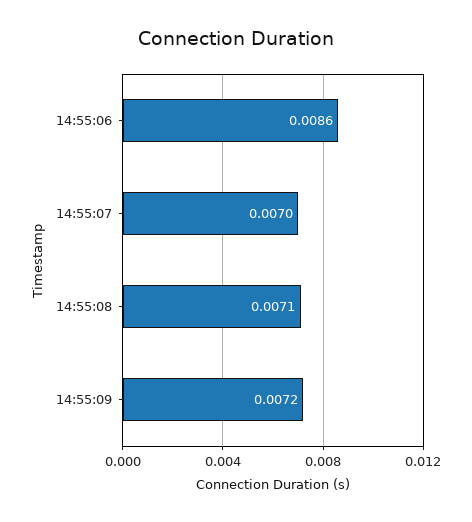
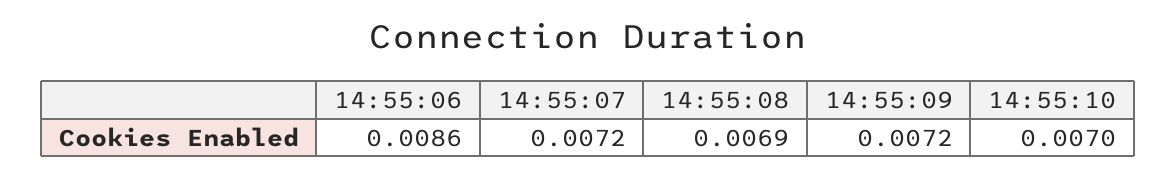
14:55:07: 0.007 -> 0.0072
14:55:08: 0.0071 -> 0.0069
14:55:10: none -> 0.007

